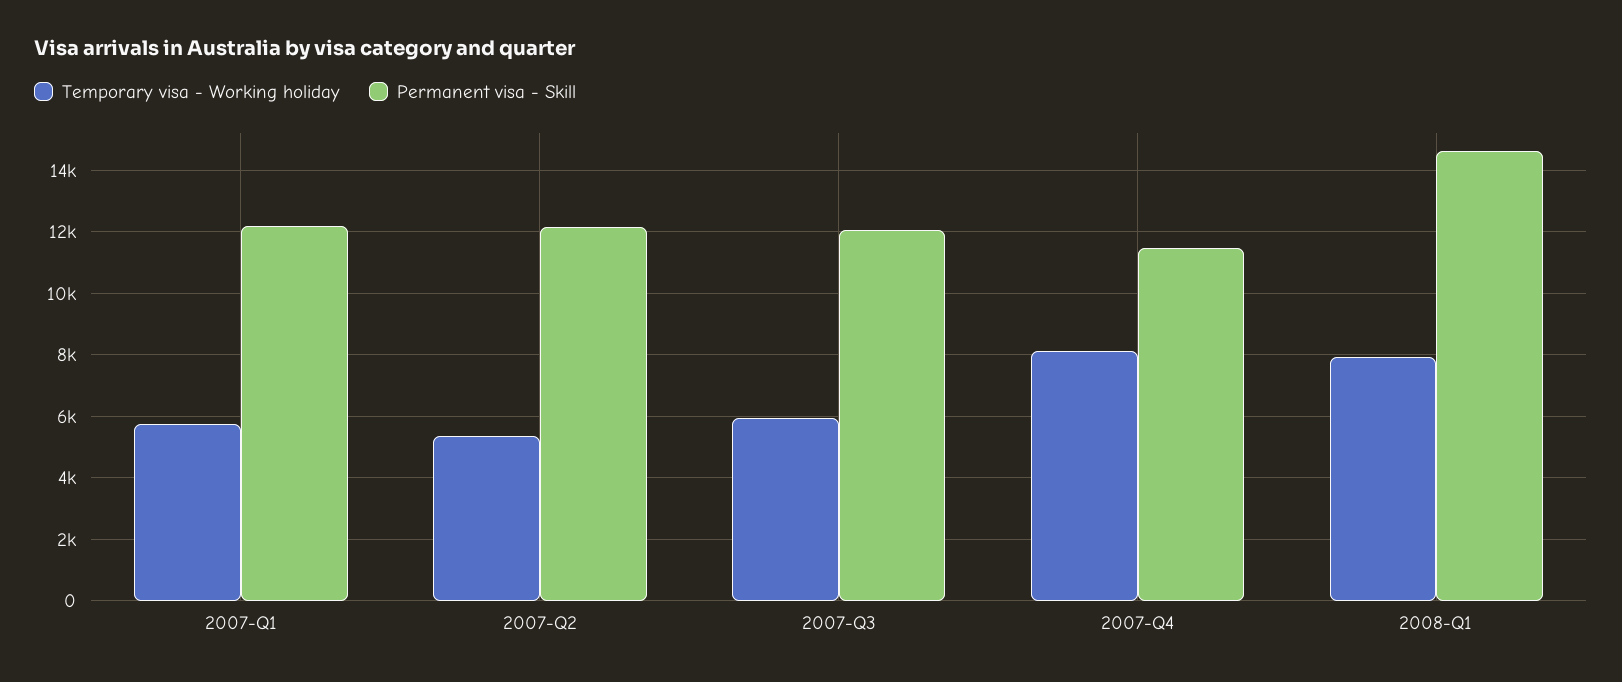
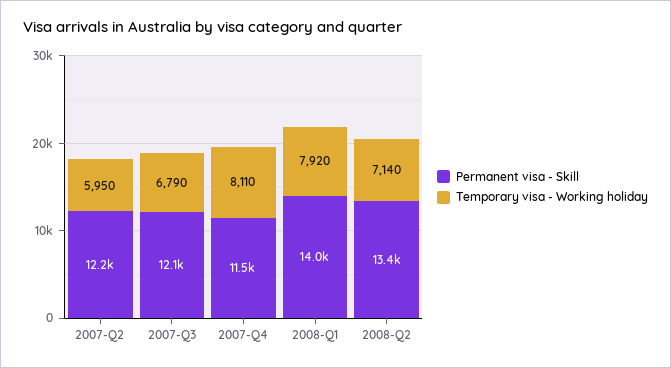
Temporary visa - Working holiday, 2007-Q1: 5800 -> none
Permanent visa - Skill, 2007-Q1: 12200 -> none
Temporary visa - Working holiday, 2007-Q2: 5400 -> 5950
Temporary visa - Working holiday, 2007-Q3: 6000 -> 6790
Permanent visa - Skill, 2008-Q1: 14600 -> 14000
Permanent visa - Skill, 2008-Q2: none -> 13400
Temporary visa - Working holiday, 2008-Q2: none -> 7140

